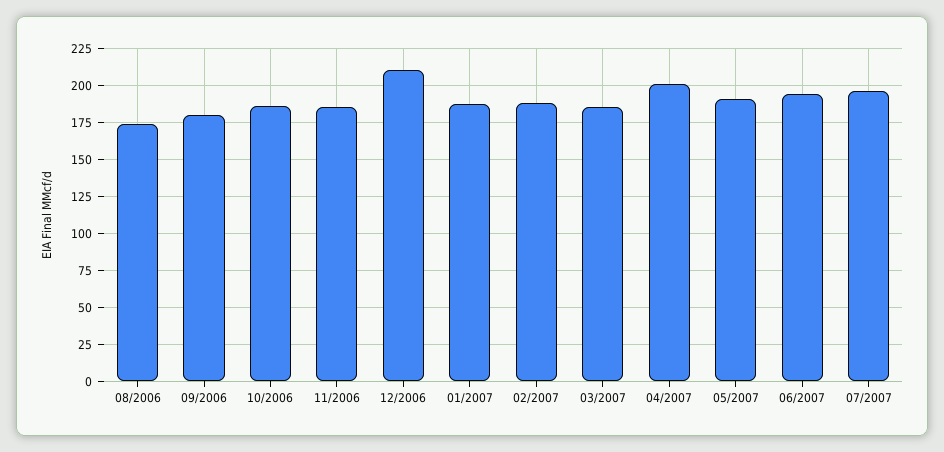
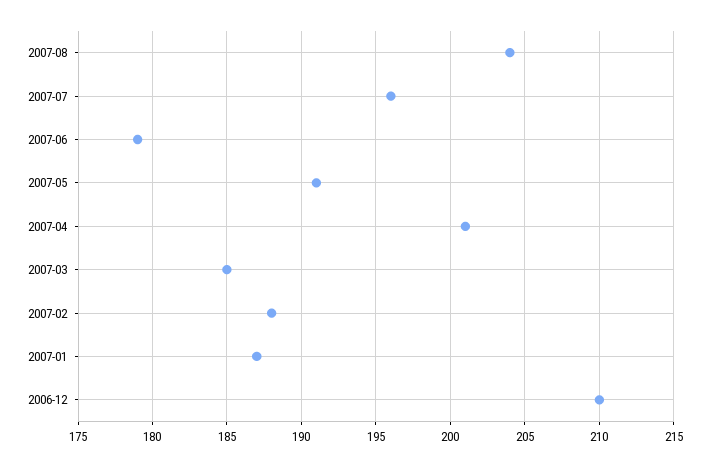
08/2006: 175 -> none
09/2006: 180 -> none
10/2006: 185 -> none
11/2006: 185 -> none
06/2007: 195 -> 179
2007-08: none -> 204

